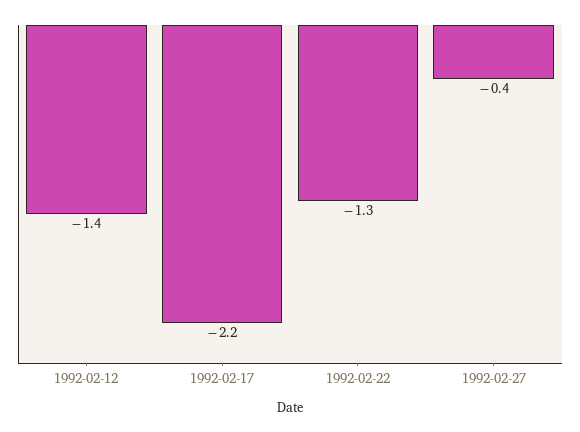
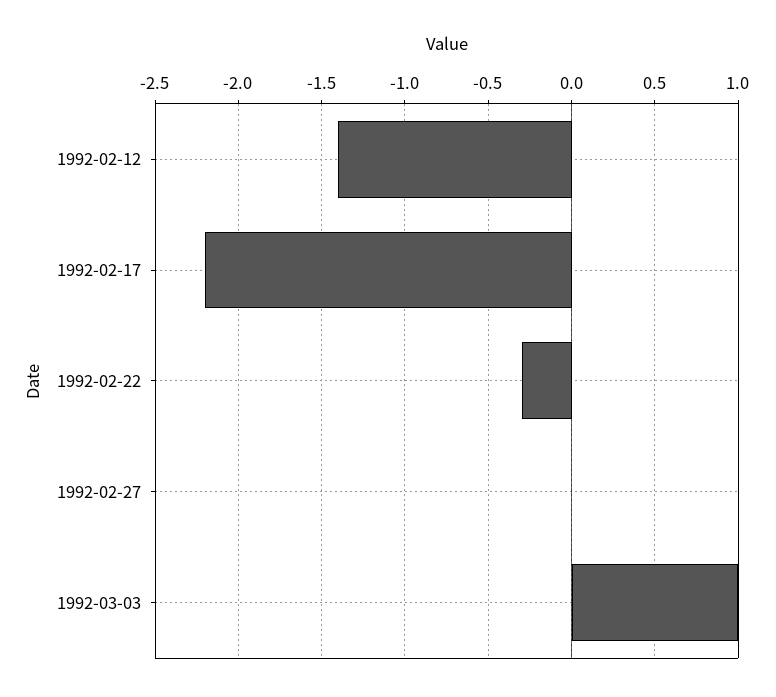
1992-02-22: -1.3 -> -0.3
1992-02-27: -0.4 -> 0
1992-03-03: none -> 1

